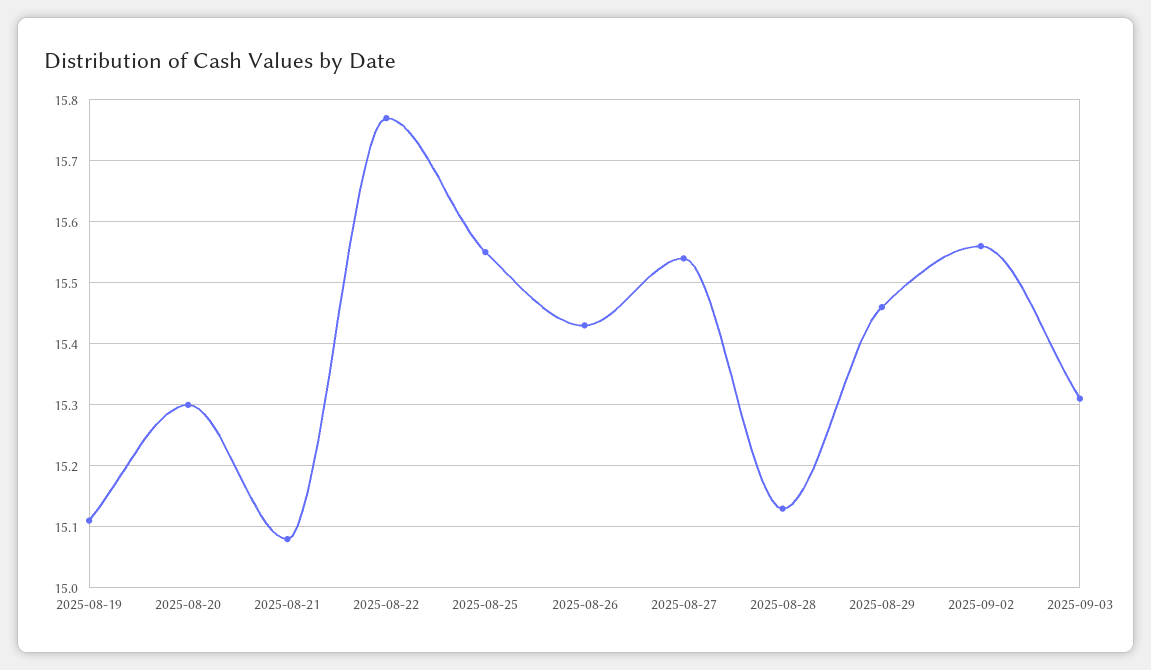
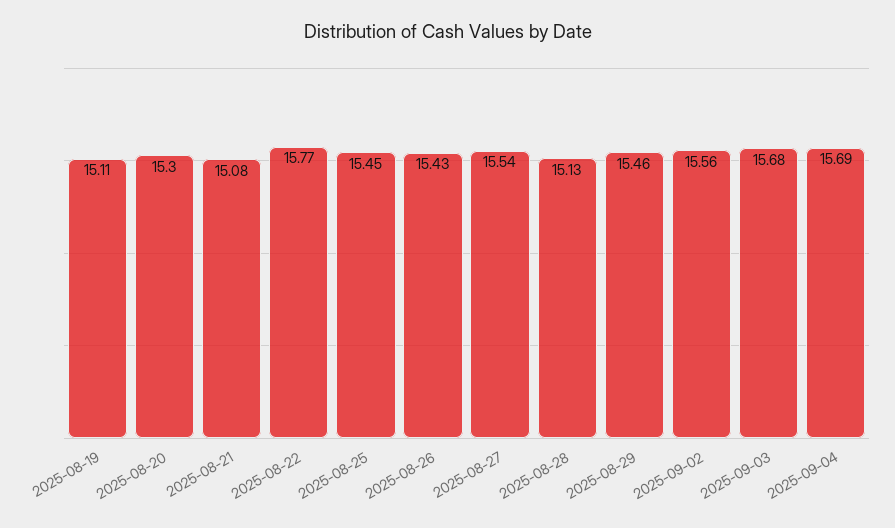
2025-08-25: 15.55 -> 15.45
2025-09-03: 15.31 -> 15.68
2025-09-04: none -> 15.69

